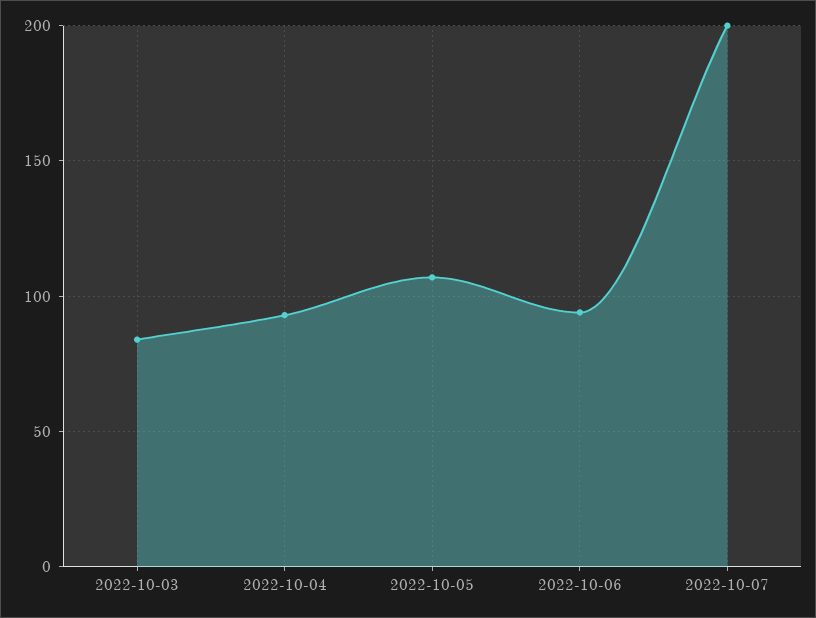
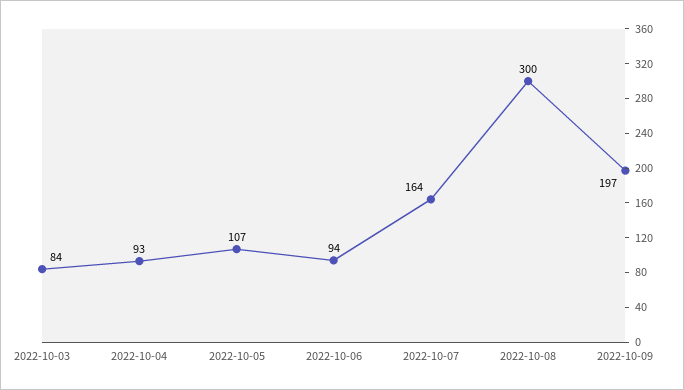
2022-10-07: 200 -> 164
2022-10-08: none -> 300
2022-10-09: none -> 197

